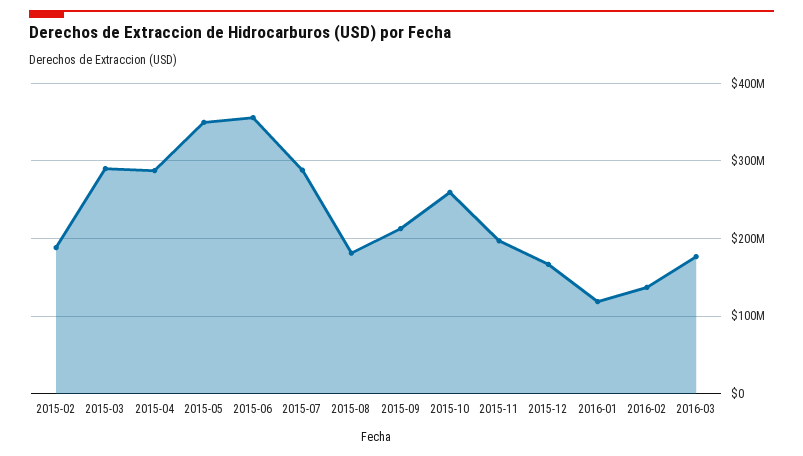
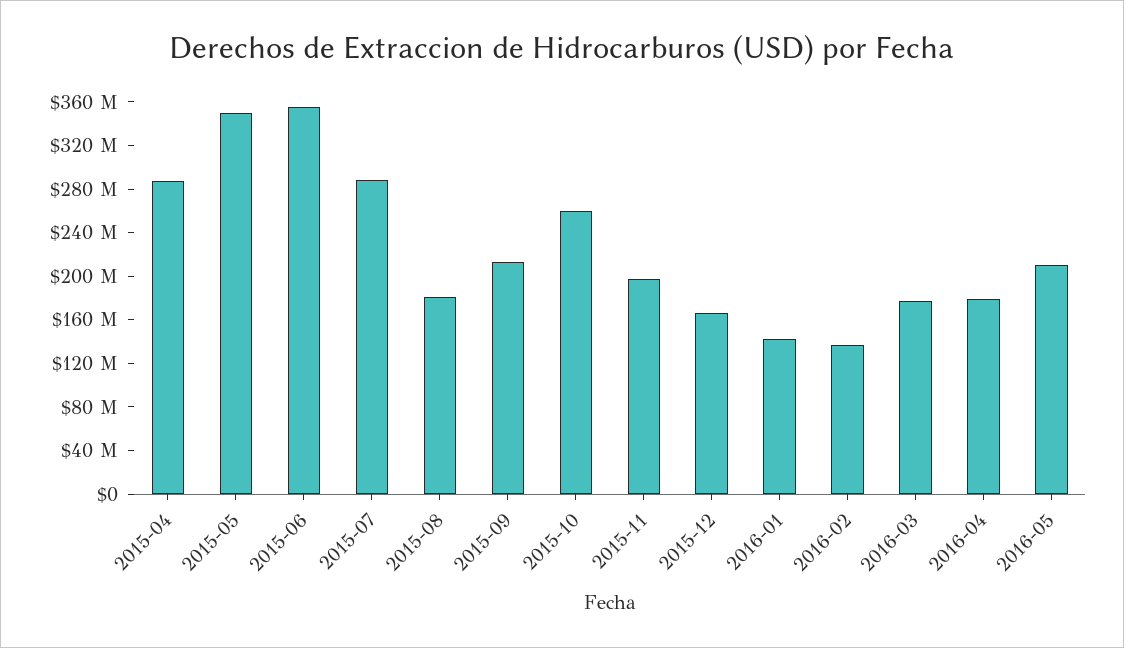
2015-02: 190000000 -> none
2015-03: 290000000 -> none
2016-01: 120000000 -> 140000000
2016-04: none -> 180000000
2016-05: none -> 210000000

